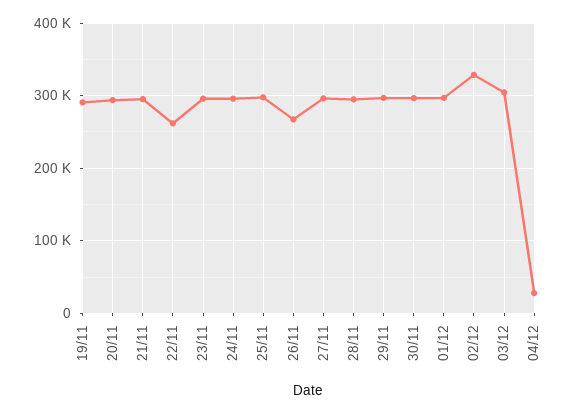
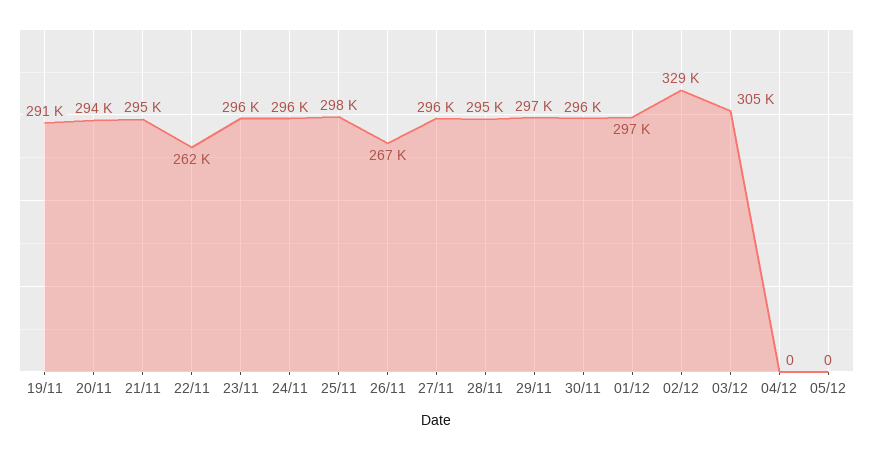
04/12: 30000 -> 0
05/12: none -> 0

